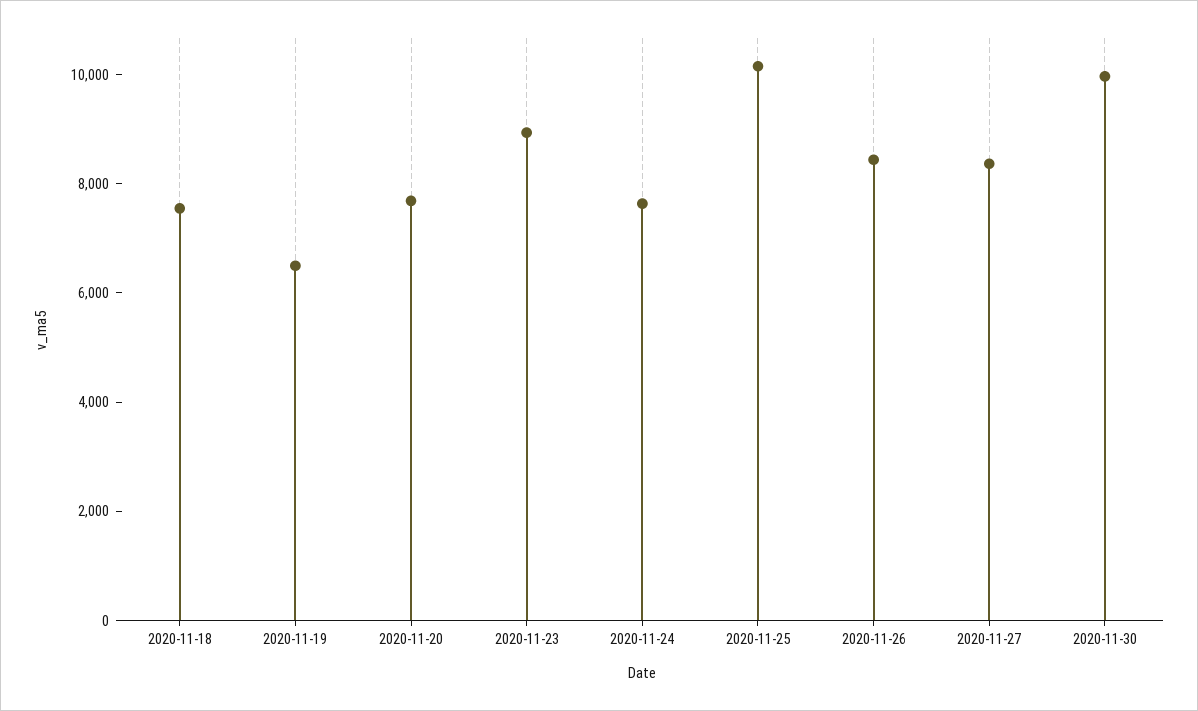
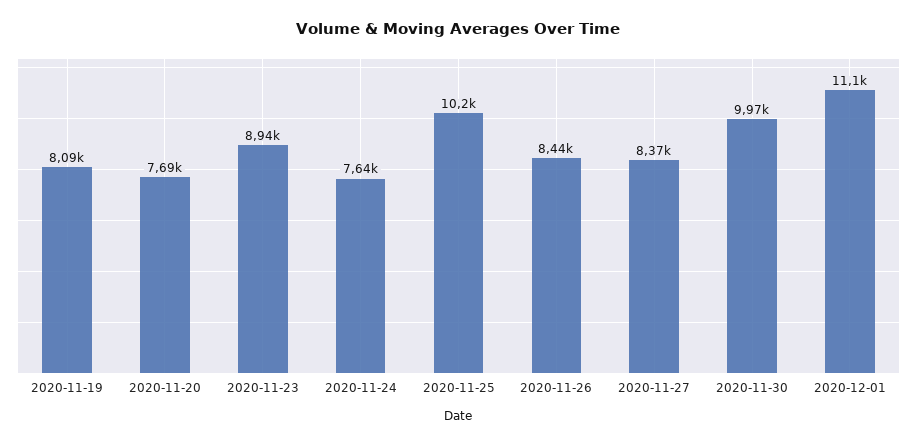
2020-11-18: 7500 -> none
2020-11-19: 6500 -> 8090
2020-12-01: none -> 11100

